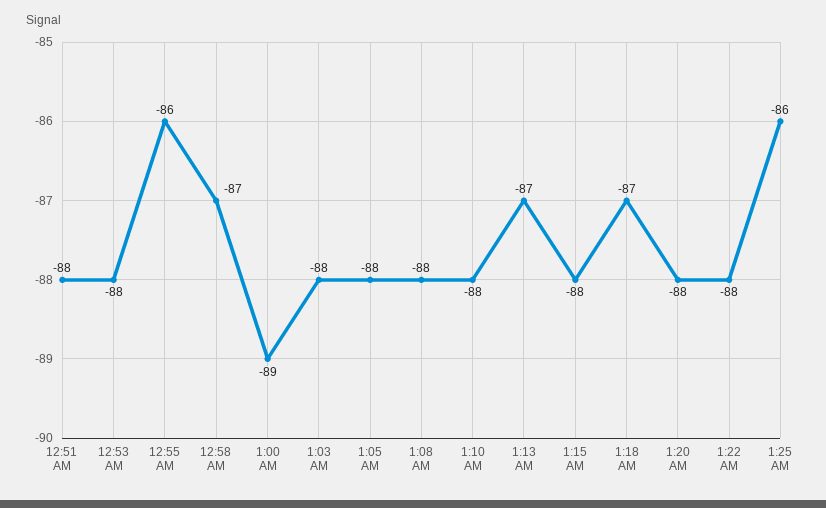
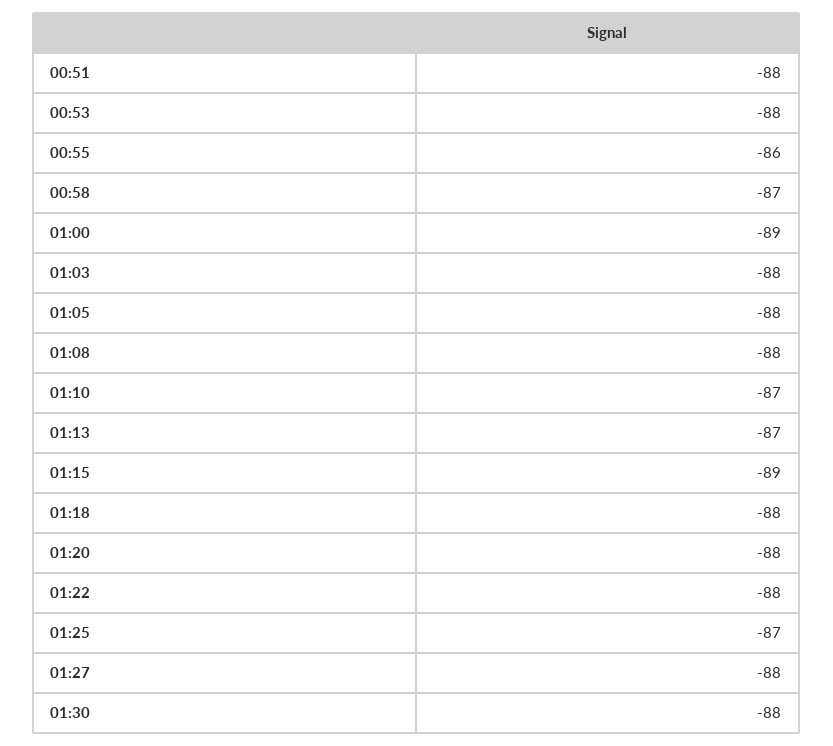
1:10 AM: -88 -> -87
1:15 AM: -88 -> -89
1:18 AM: -87 -> -88
1:25 AM: -86 -> -87
01:27: none -> -88
01:30: none -> -88

